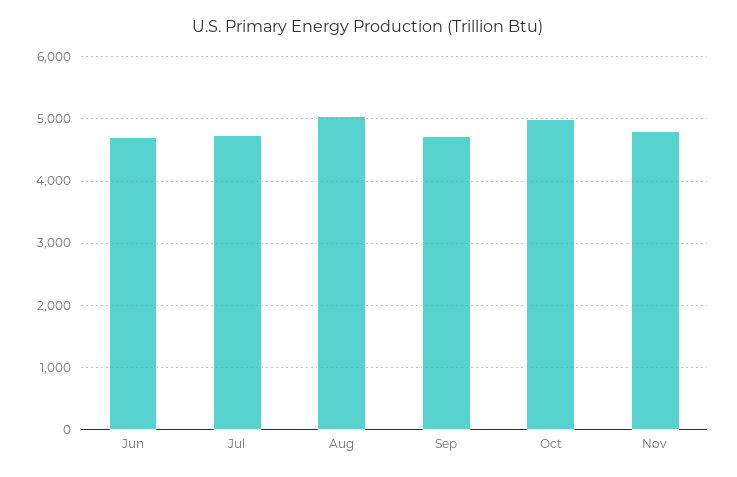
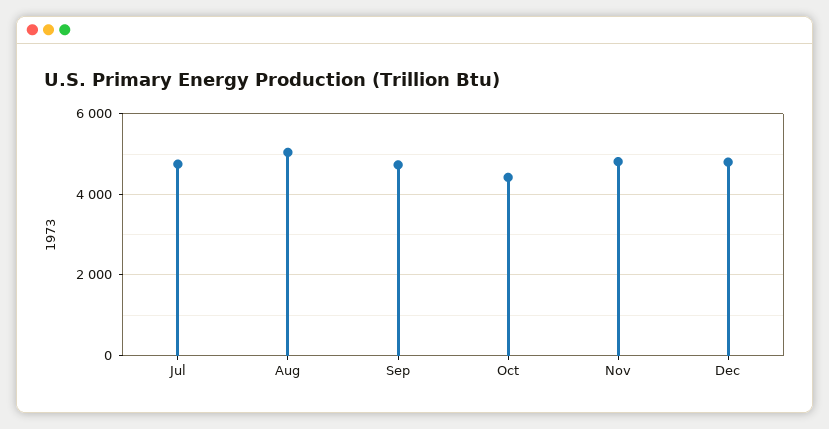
Jun: 4700 -> none
Oct: 5000 -> 4400
Dec: none -> 4800

